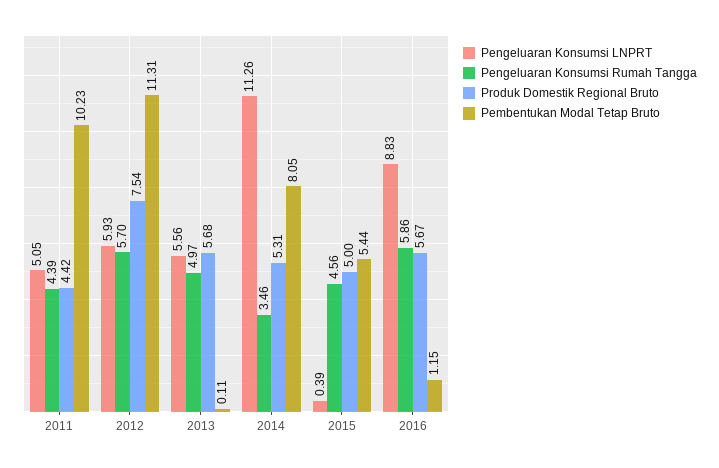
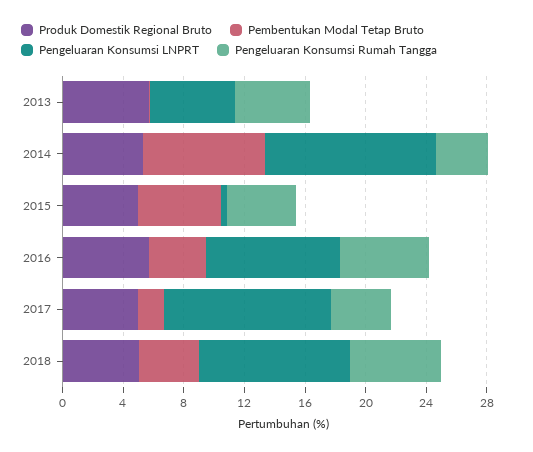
Pengeluaran Konsumsi LNPRT, 2011: 5.05 -> none
Pengeluaran Konsumsi Rumah Tangga, 2011: 4.39 -> none
Produk Domestik Regional Bruto, 2011: 4.42 -> none
Pembentukan Modal Tetap Bruto, 2011: 10.23 -> none
Pengeluaran Konsumsi LNPRT, 2012: 5.93 -> none
Pengeluaran Konsumsi Rumah Tangga, 2012: 5.7 -> none
Produk Domestik Regional Bruto, 2012: 7.54 -> none
Pembentukan Modal Tetap Bruto, 2012: 11.31 -> none
Pembentukan Modal Tetap Bruto, 2016: 1.15 -> 4
Produk Domestik Regional Bruto, 2017: none -> 5
Pembentukan Modal Tetap Bruto, 2017: none -> 2
Pengeluaran Konsumsi LNPRT, 2017: none -> 11
Pengeluaran Konsumsi Rumah Tangga, 2017: none -> 4
Produk Domestik Regional Bruto, 2018: none -> 5
Pembentukan Modal Tetap Bruto, 2018: none -> 4
Pengeluaran Konsumsi LNPRT, 2018: none -> 10
Pengeluaran Konsumsi Rumah Tangga, 2018: none -> 6

